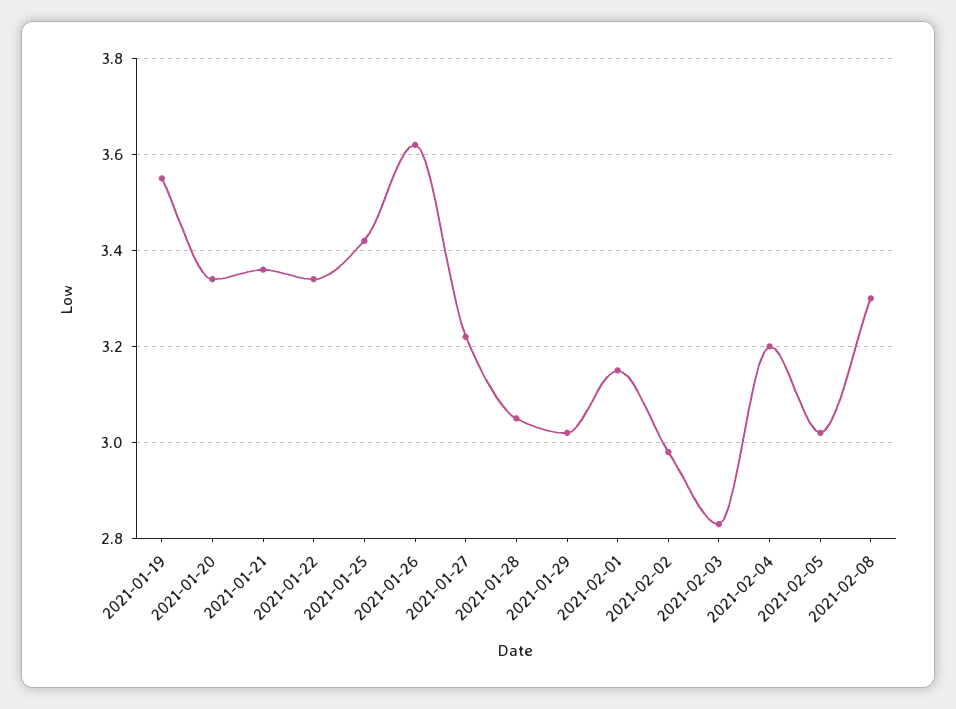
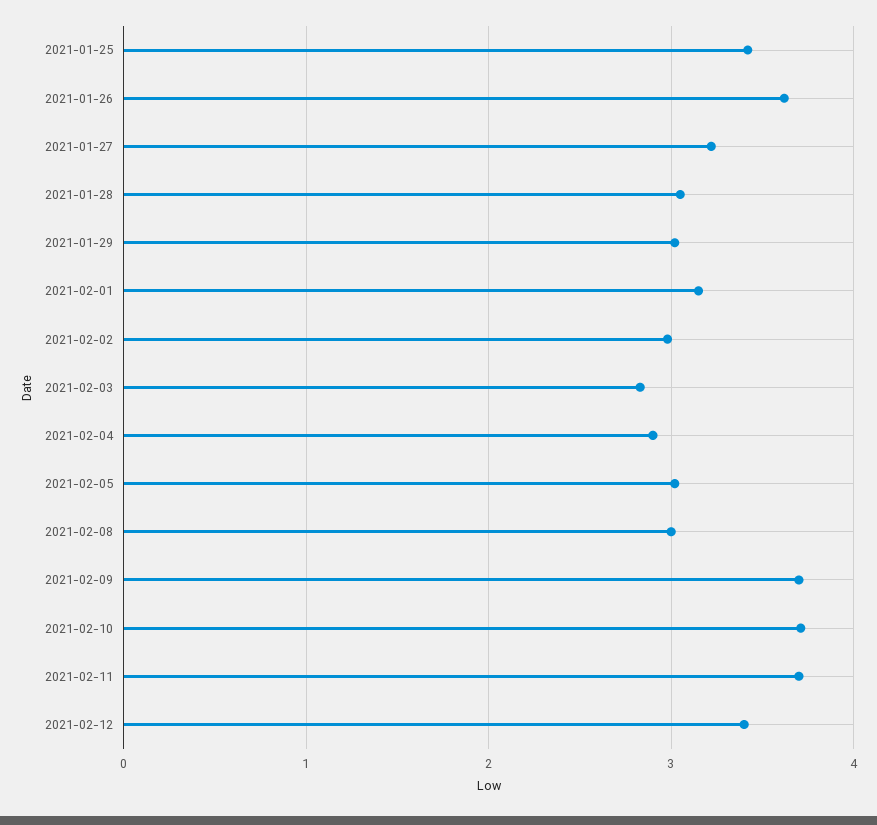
2021-01-19: 3.55 -> none
2021-01-20: 3.35 -> none
2021-01-21: 3.35 -> none
2021-01-22: 3.35 -> none
2021-02-04: 3.2 -> 2.9
2021-02-08: 3.3 -> 3
2021-02-09: none -> 3.7
2021-02-10: none -> 3.7
2021-02-11: none -> 3.7
2021-02-12: none -> 3.4

